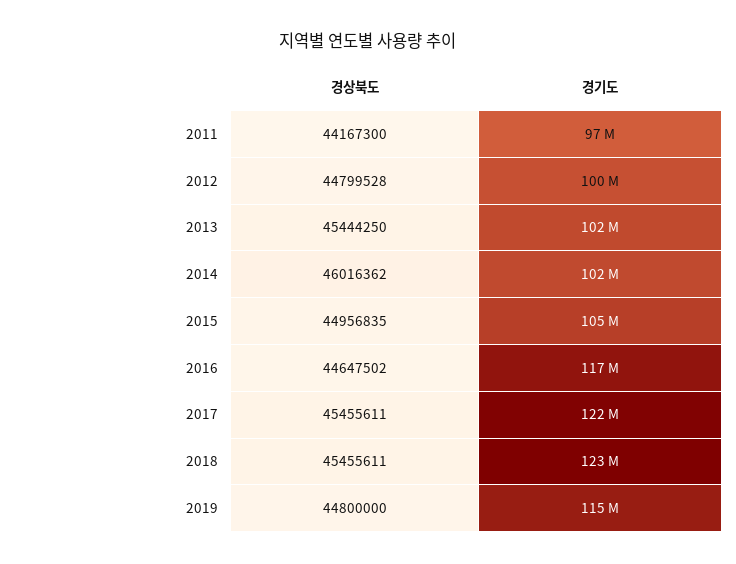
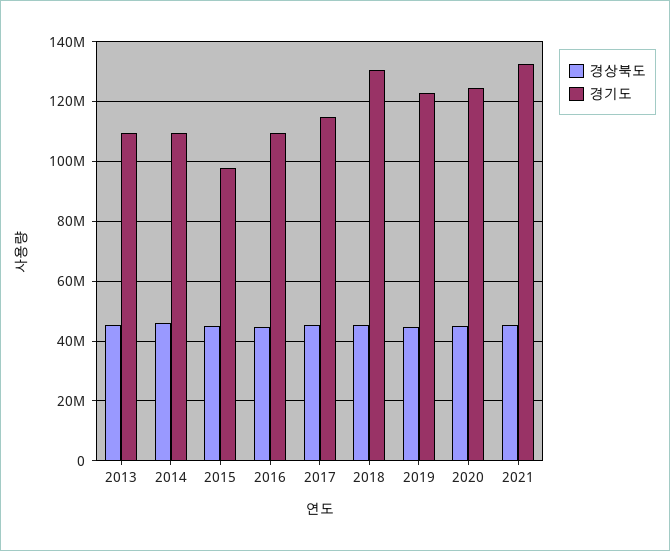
경상북도, 2011: 44167300 -> none
경기도, 2011: 97000000 -> none
경상북도, 2012: 44799528 -> none
경기도, 2012: 100000000 -> none
경기도, 2013: 102000000 -> 110000000
경기도, 2014: 102000000 -> 110000000
경기도, 2015: 105000000 -> 97500000
경기도, 2016: 117000000 -> 110000000
경기도, 2017: 122000000 -> 115000000
경기도, 2018: 123000000 -> 130000000
경기도, 2019: 115000000 -> 122500000
경상북도, 2020: none -> 45000000
경기도, 2020: none -> 125000000
경상북도, 2021: none -> 45000000
경기도, 2021: none -> 132500000

